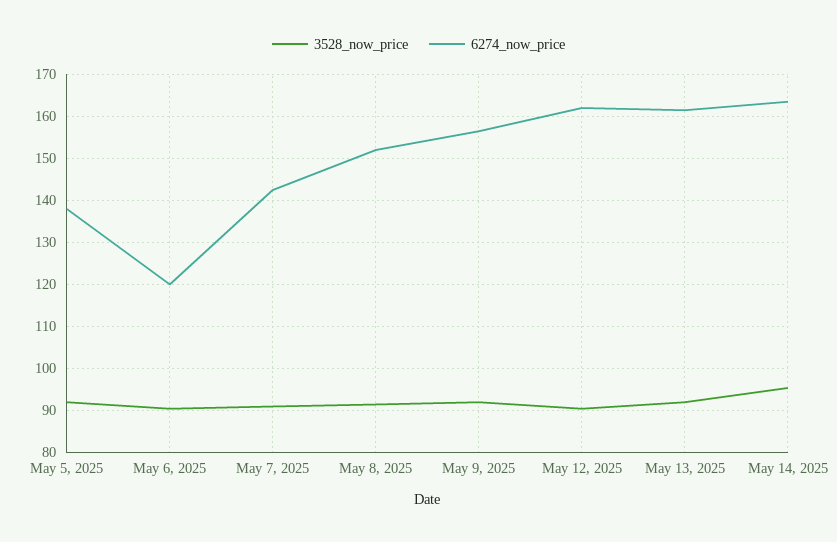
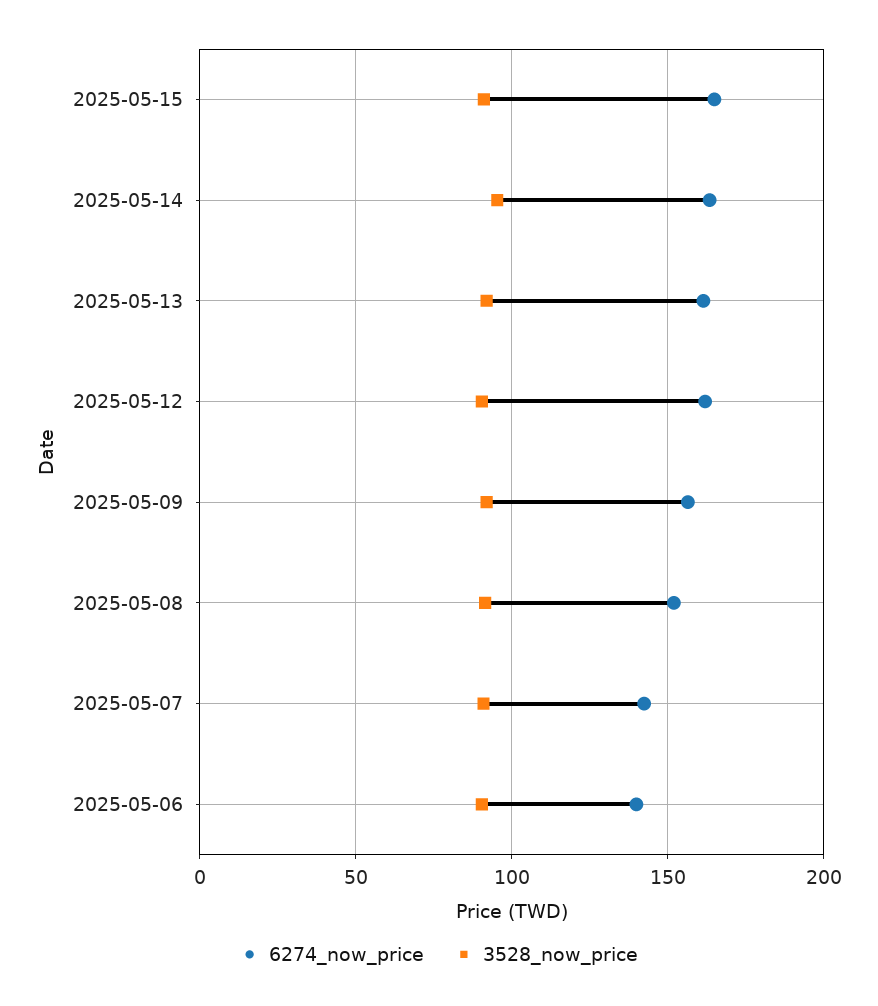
3528_now_price, May 5, 2025: 92 -> none
6274_now_price, May 5, 2025: 138 -> none
6274_now_price, May 6, 2025: 120 -> 140
6274_now_price, 2025-05-15: none -> 165
3528_now_price, 2025-05-15: none -> 90

